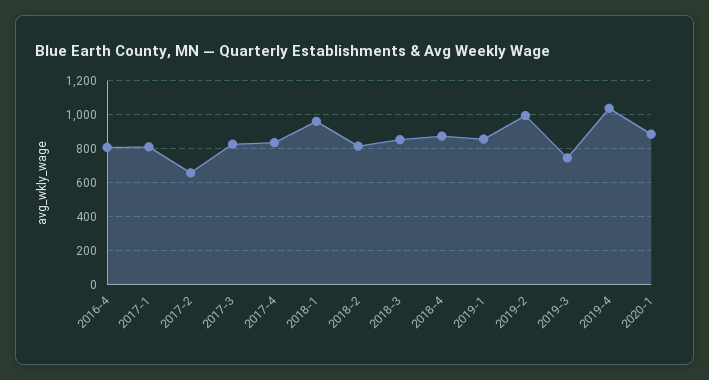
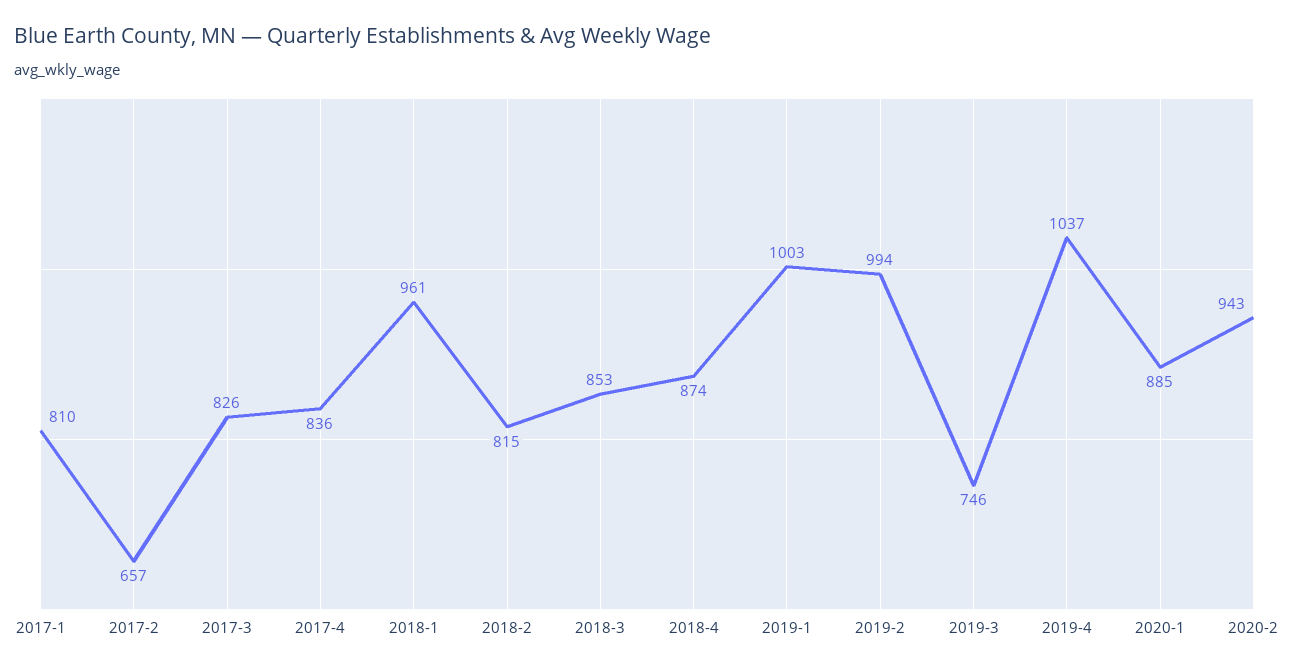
2016-4: 800 -> none
2019-1: 850 -> 1003
2020-2: none -> 943

